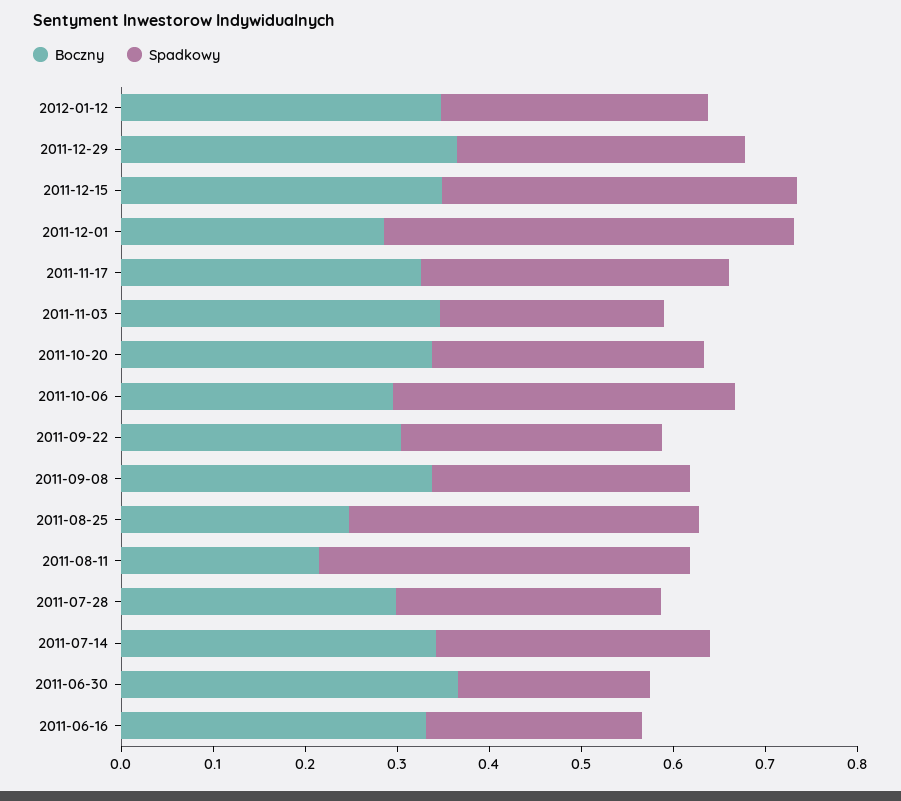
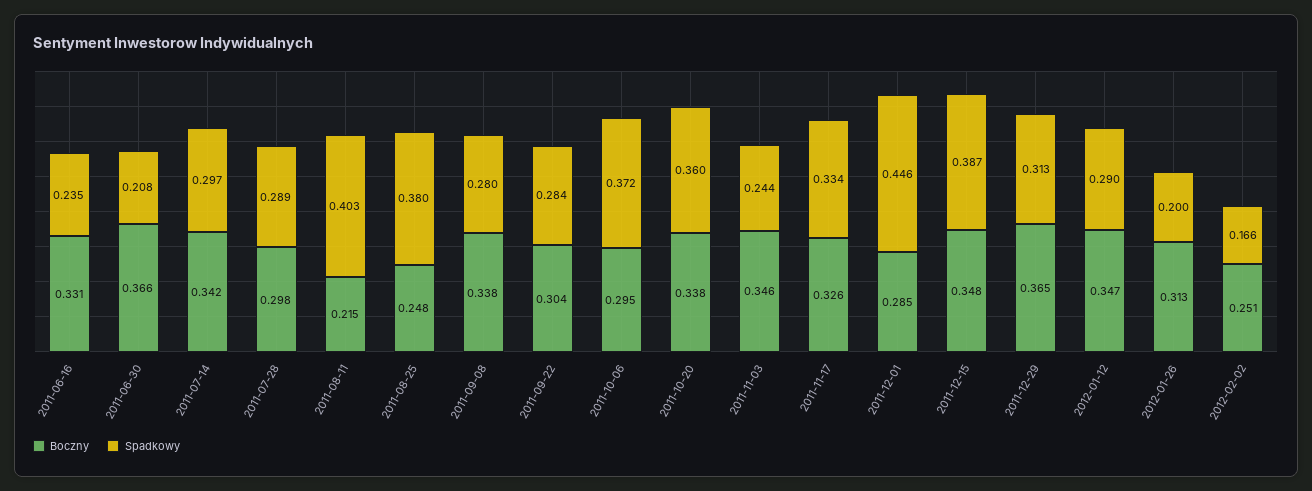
Spadkowy, 2011-10-20: 0.3 -> 0.36
Boczny, 2012-01-26: none -> 0.313
Spadkowy, 2012-01-26: none -> 0.2
Boczny, 2012-02-02: none -> 0.251
Spadkowy, 2012-02-02: none -> 0.166

